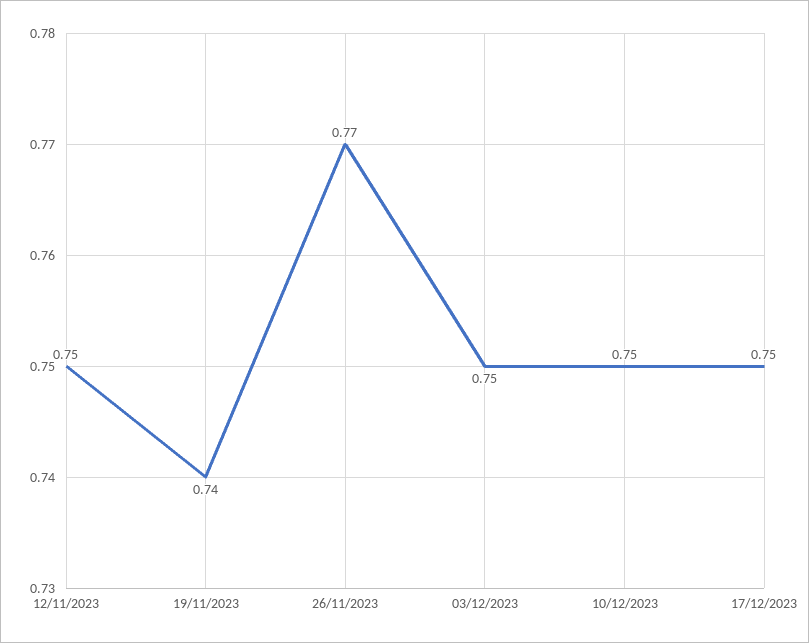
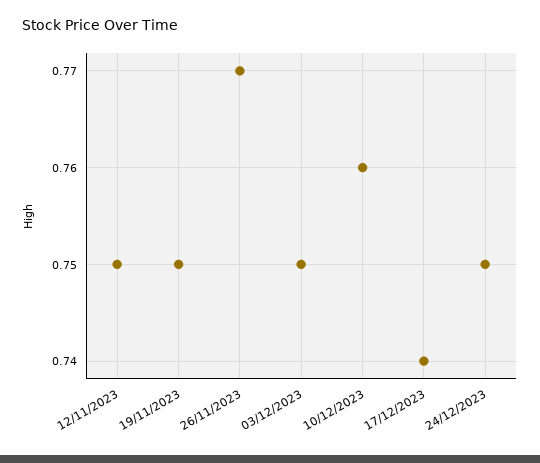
19/11/2023: 0.74 -> 0.75
10/12/2023: 0.75 -> 0.76
17/12/2023: 0.75 -> 0.74
24/12/2023: none -> 0.75

